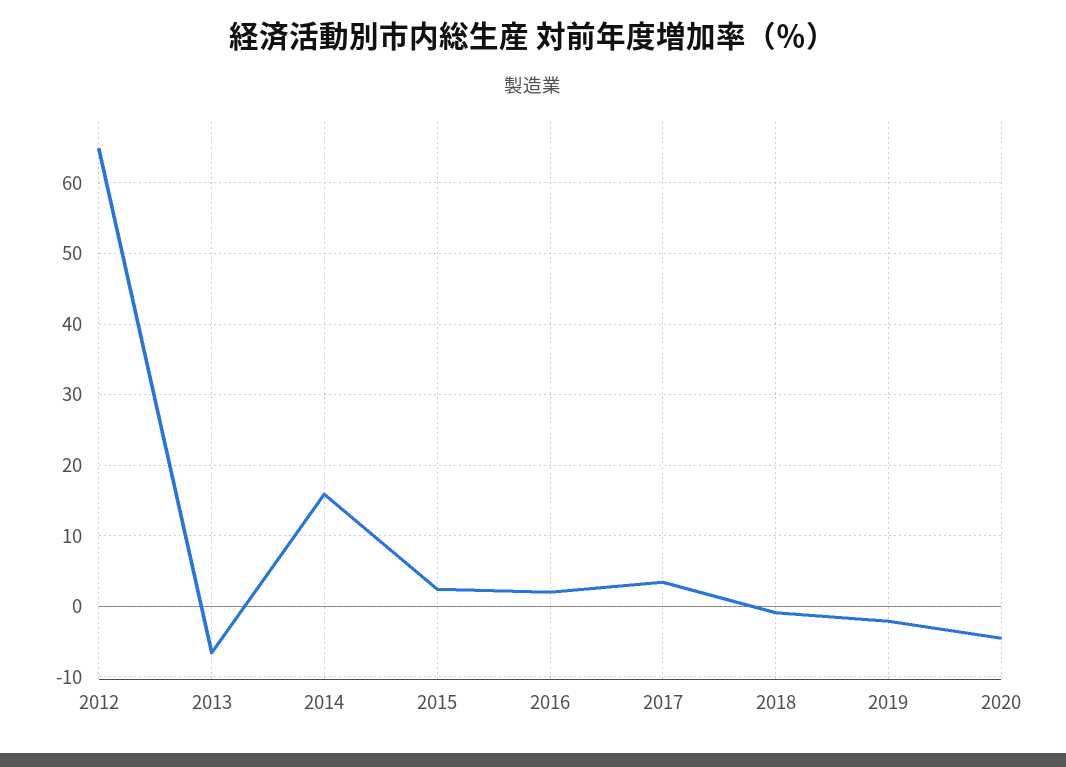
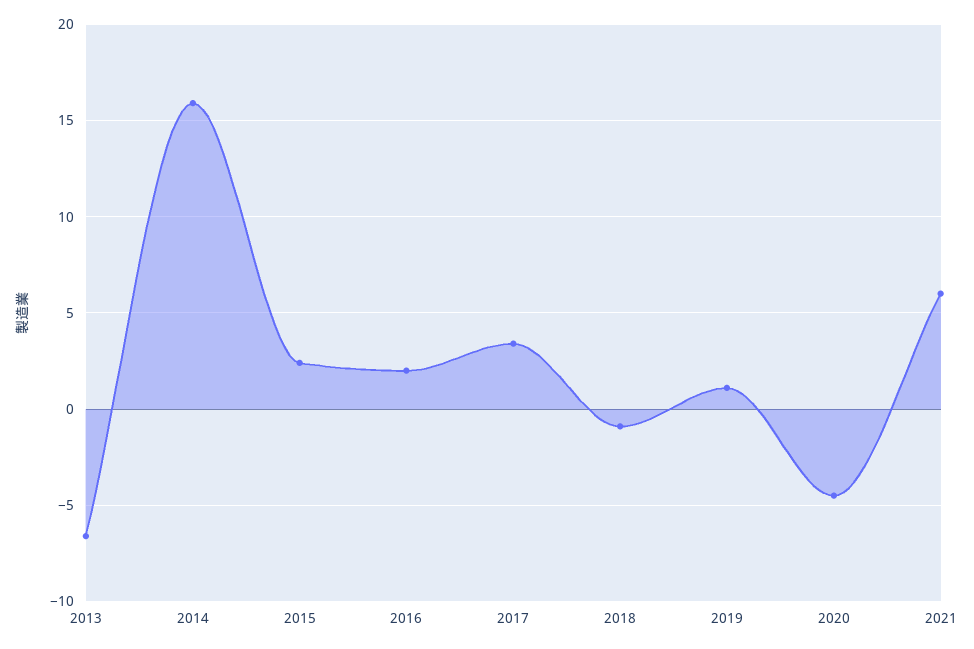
2012: 65 -> none
2019: -2 -> 1
2021: none -> 6

